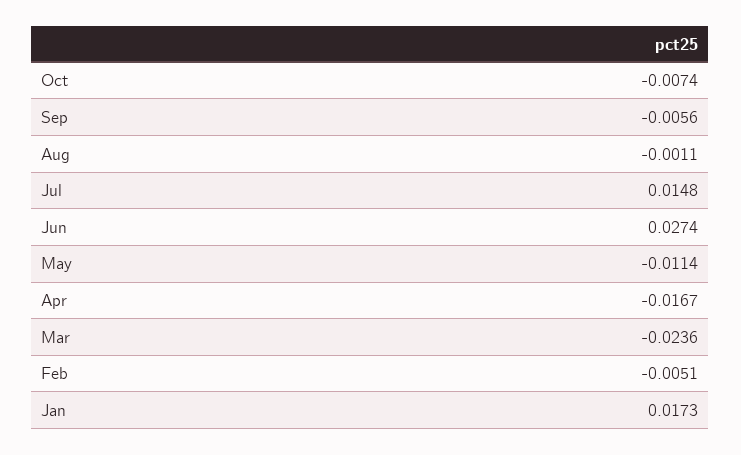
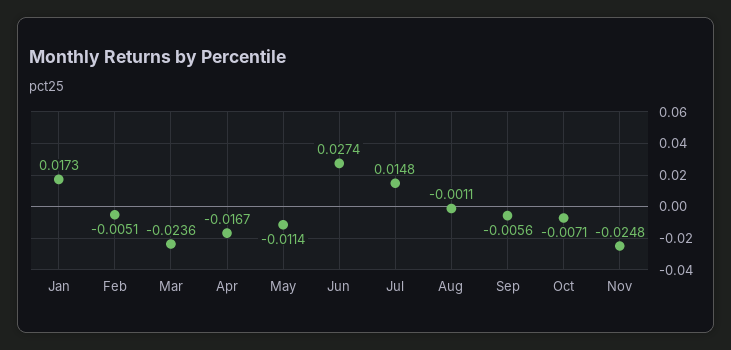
Oct: -0.0074 -> -0.0071
Nov: none -> -0.0248

